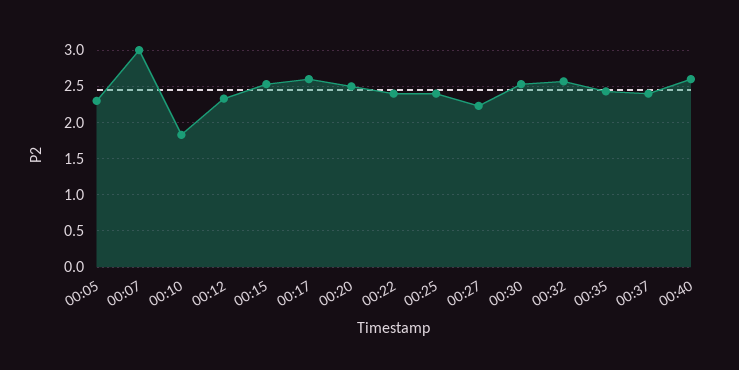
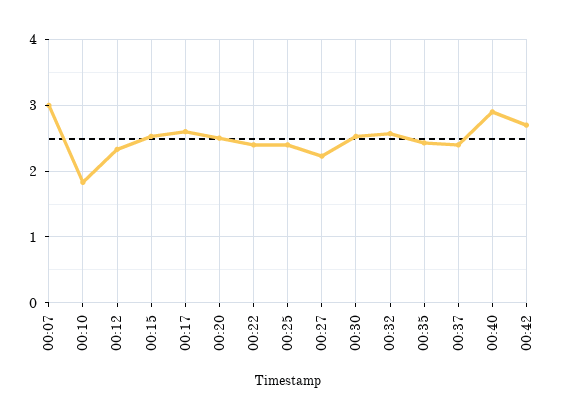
00:05: 2.3 -> none
00:40: 2.6 -> 2.9
00:42: none -> 2.7

